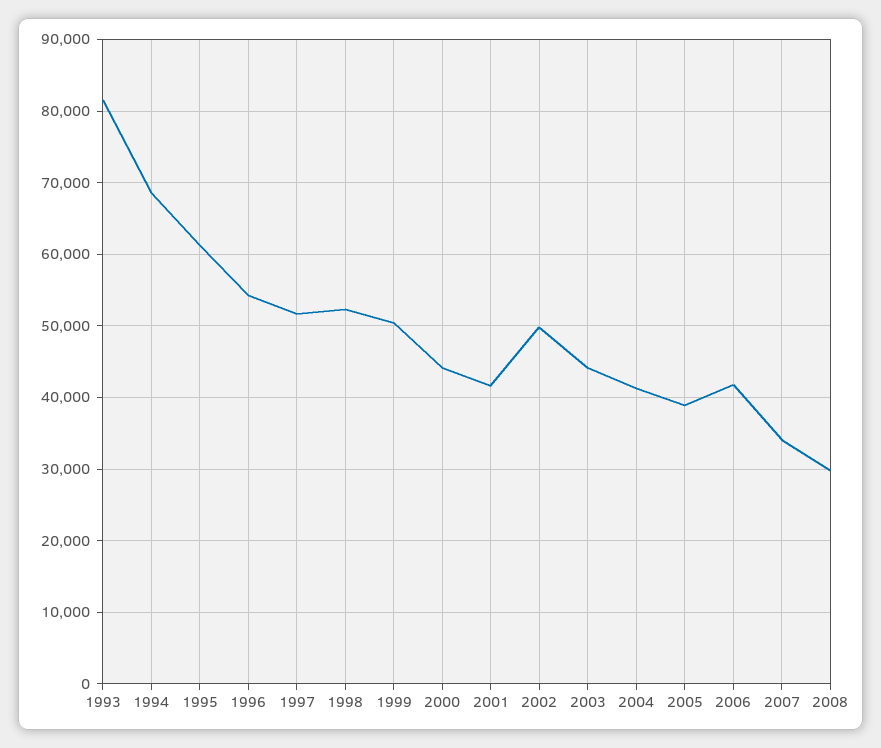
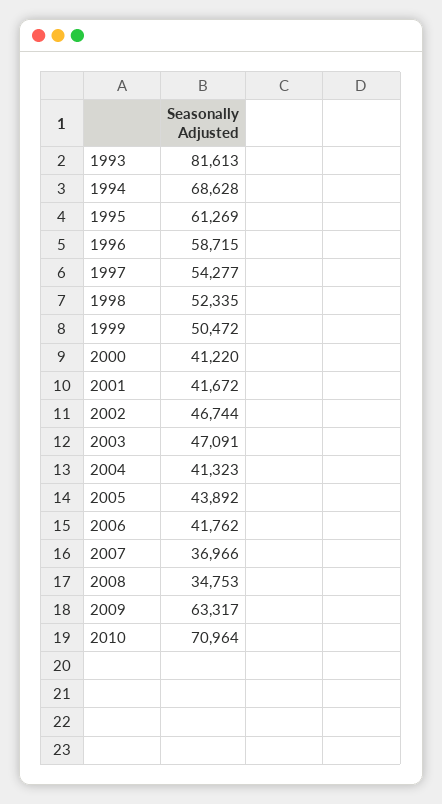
1996: 54000 -> 58715
1997: 52000 -> 54277
2000: 44000 -> 41220
2002: 50000 -> 46744
2003: 44000 -> 47091
2005: 39000 -> 43892
2007: 34000 -> 36966
2008: 30000 -> 34753
2009: none -> 63317
2010: none -> 70964

